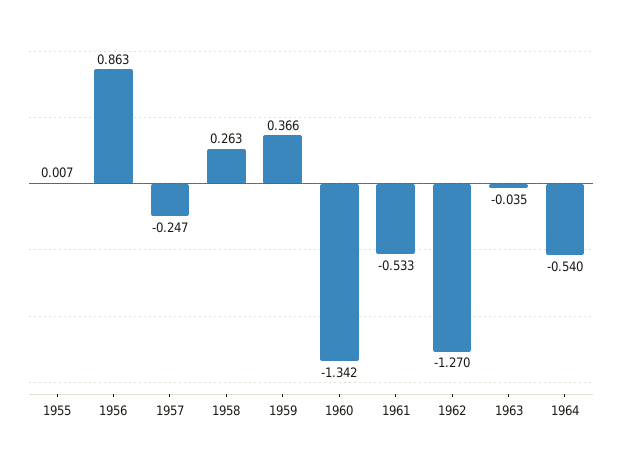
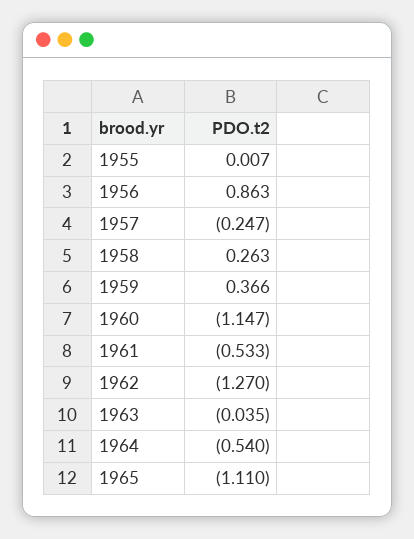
1960: -1.342 -> -1.147
1965: none -> -1.11

